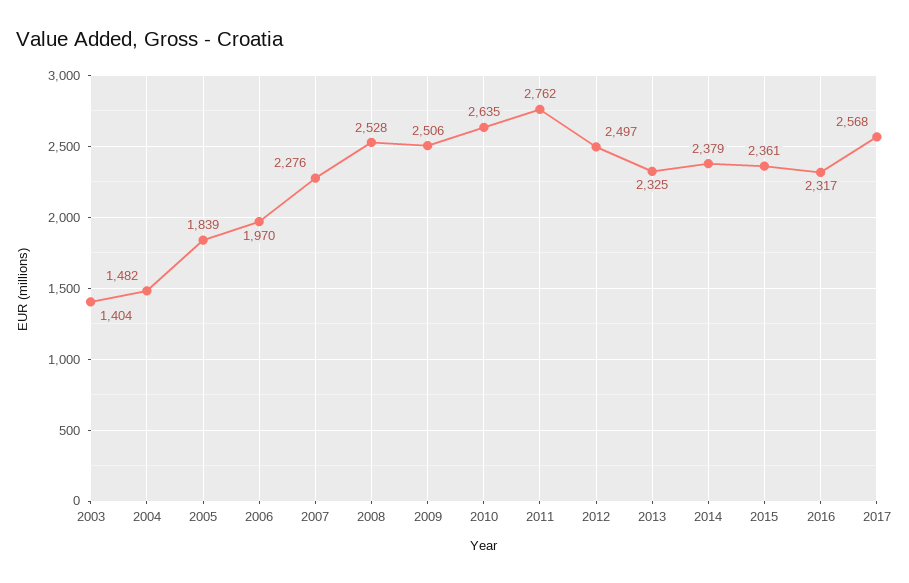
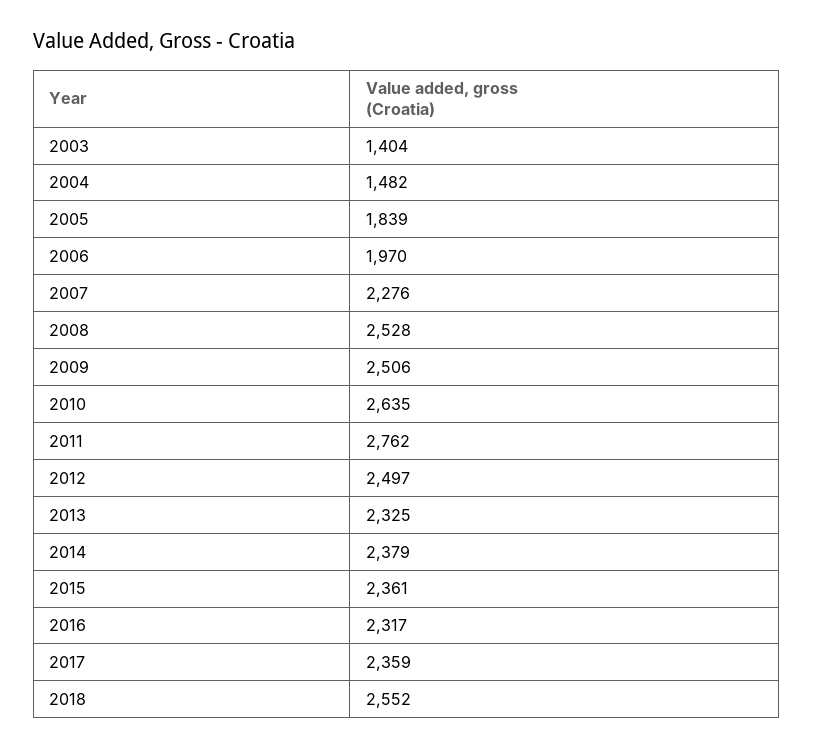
2017: 2568 -> 2359
2018: none -> 2552

